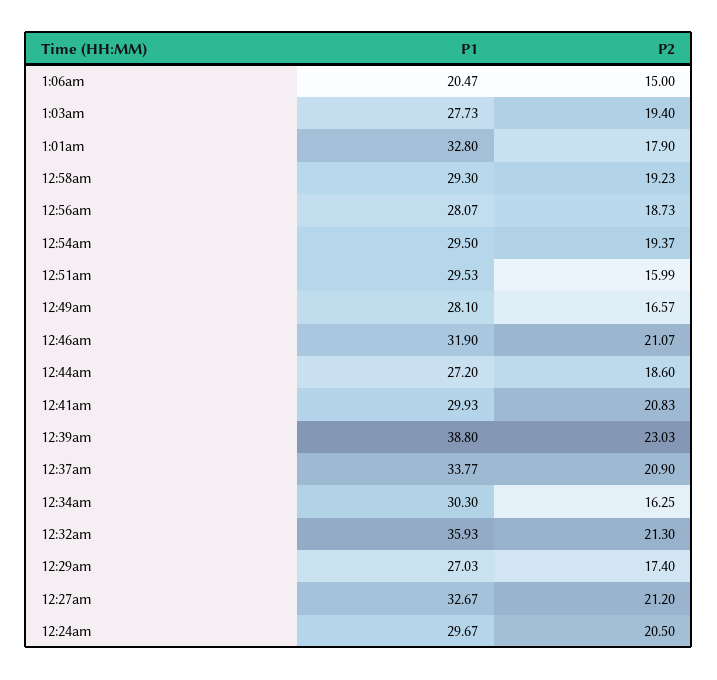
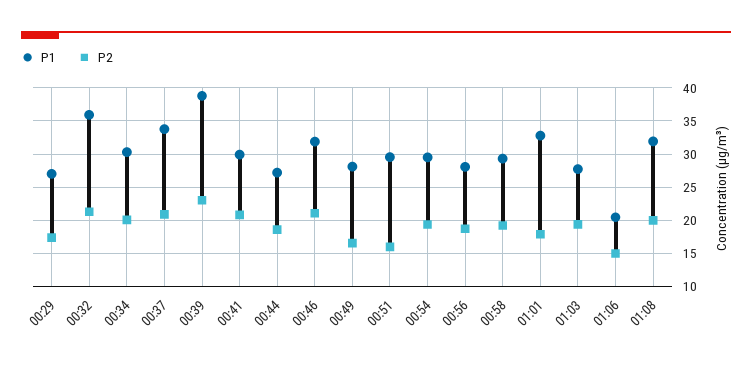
P2, 12:34am: 16.25 -> 20
P1, 12:27am: 32.67 -> none
P2, 12:27am: 21.2 -> none
P1, 12:24am: 29.67 -> none
P2, 12:24am: 20.5 -> none
P1, 01:08: none -> 32
P2, 01:08: none -> 20

